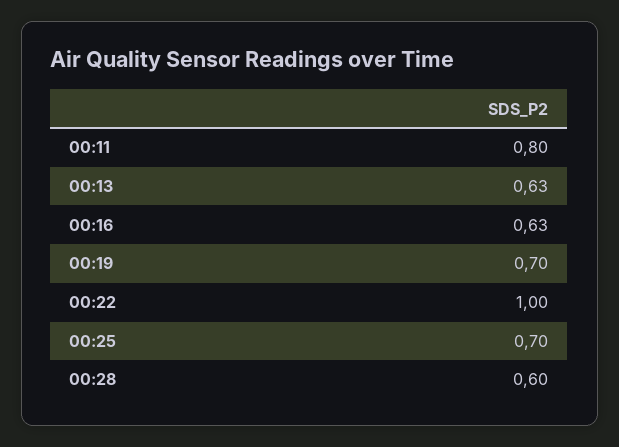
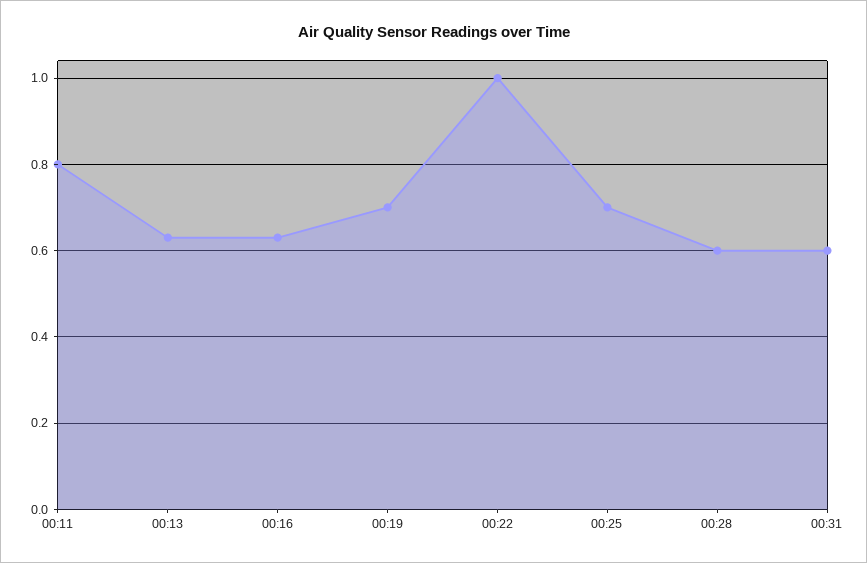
00:31: none -> 0.6

